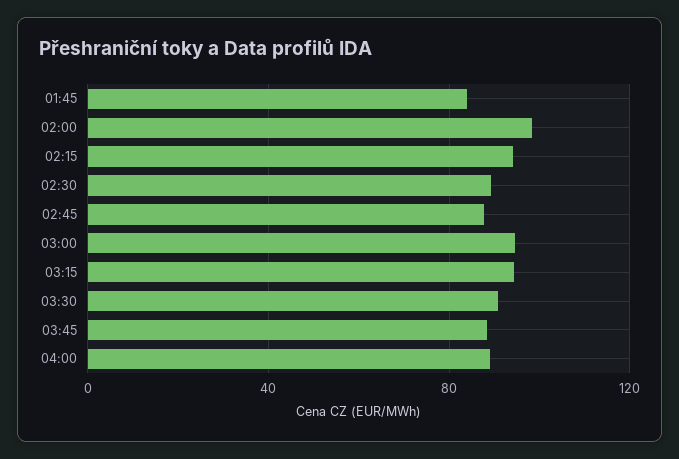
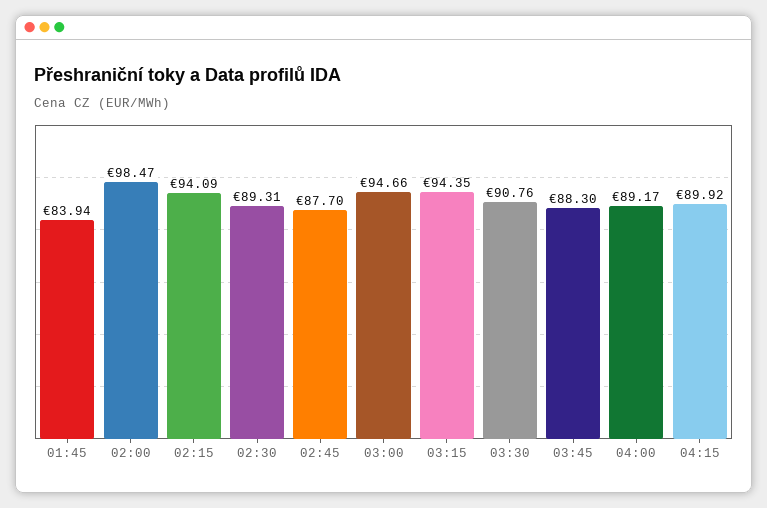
04:15: none -> 89.92

